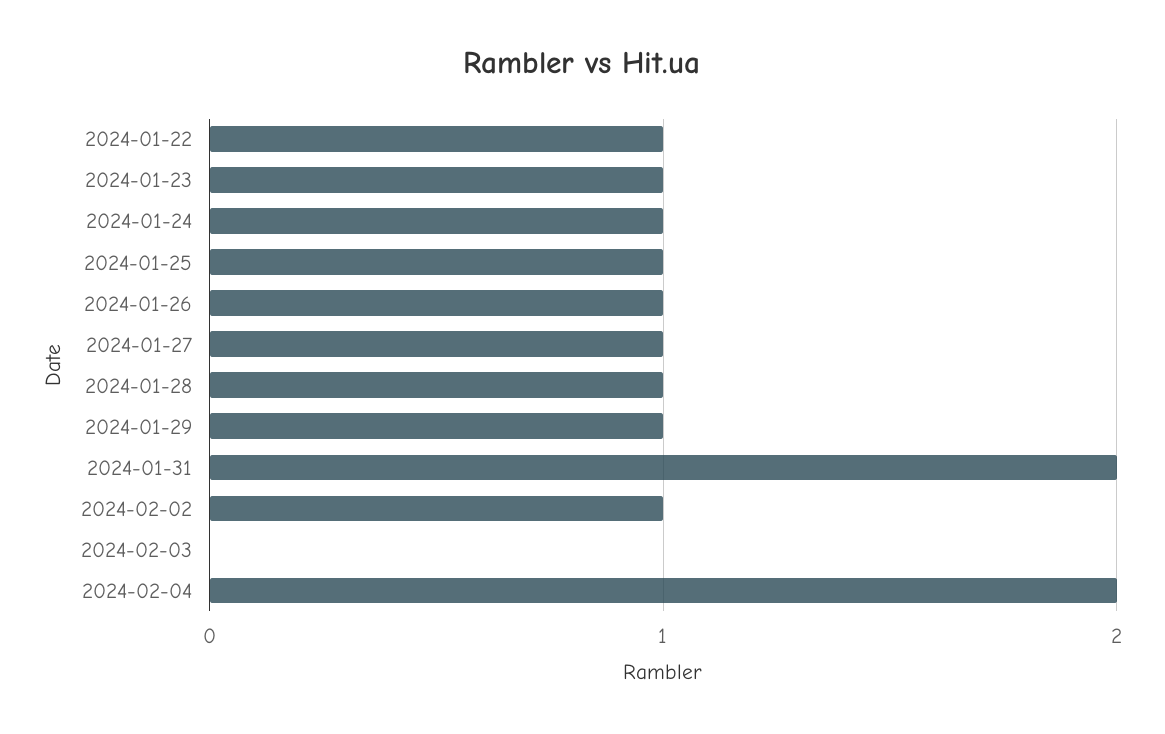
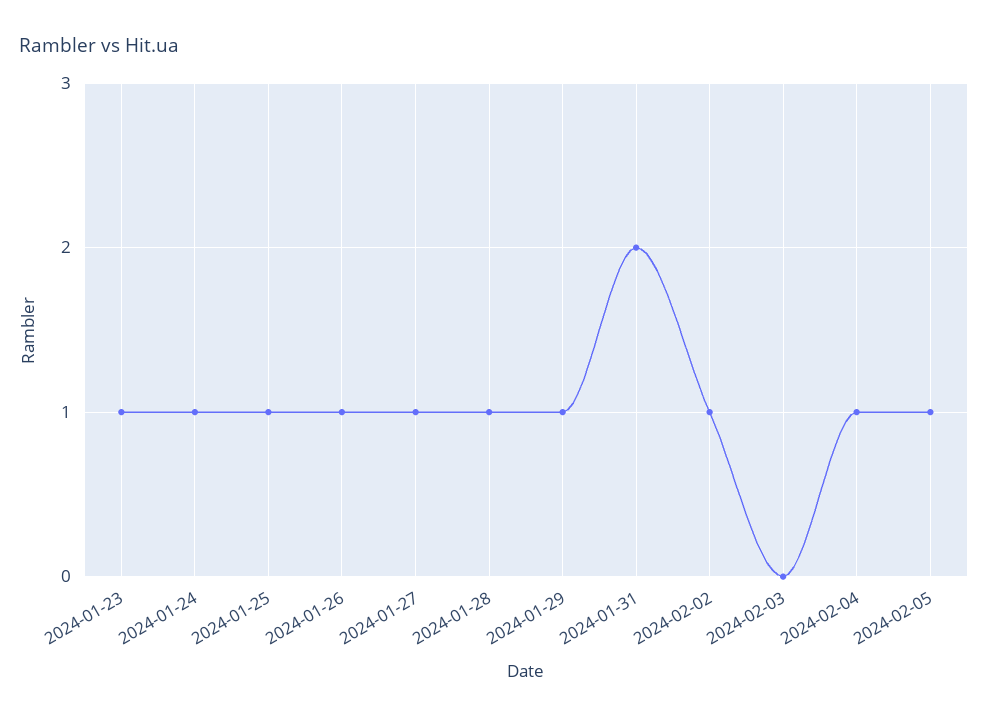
2024-01-22: 1 -> none
2024-02-04: 2 -> 1
2024-02-05: none -> 1

